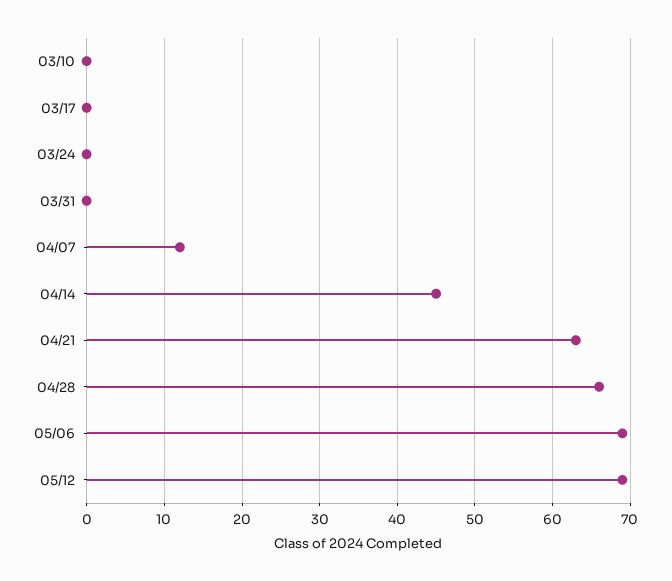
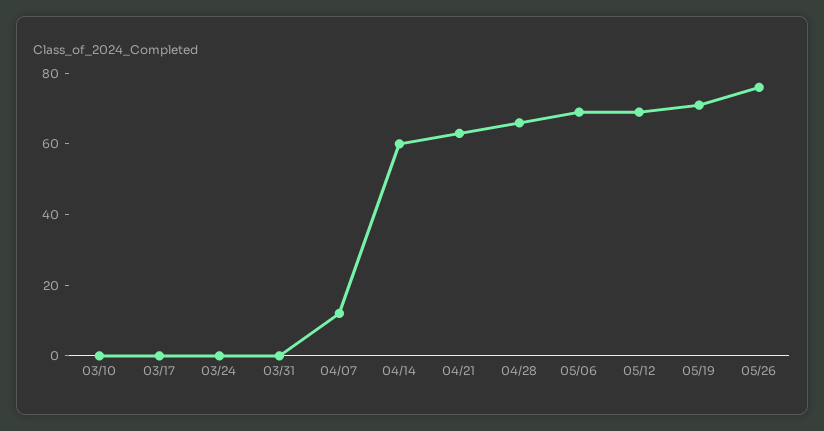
04/14: 45 -> 60
05/19: none -> 70
05/26: none -> 75

